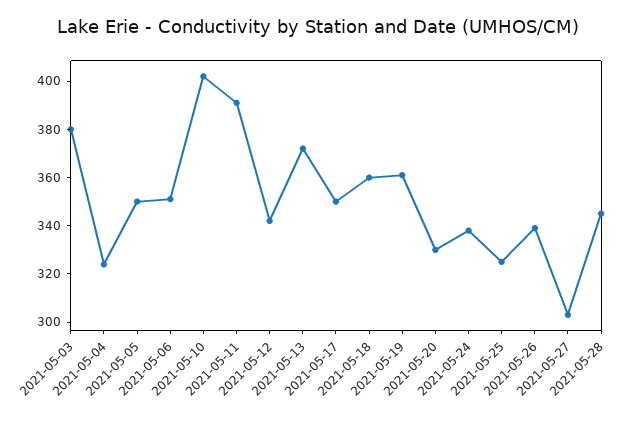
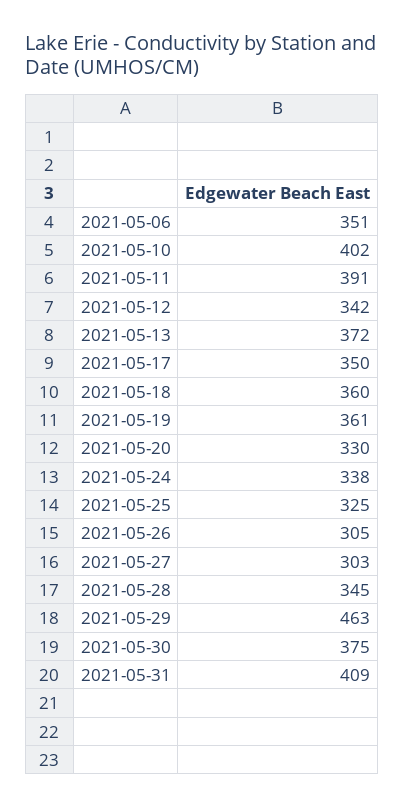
2021-05-03: 380 -> none
2021-05-04: 325 -> none
2021-05-05: 350 -> none
2021-05-26: 340 -> 305
2021-05-29: none -> 463
2021-05-30: none -> 375
2021-05-31: none -> 409

